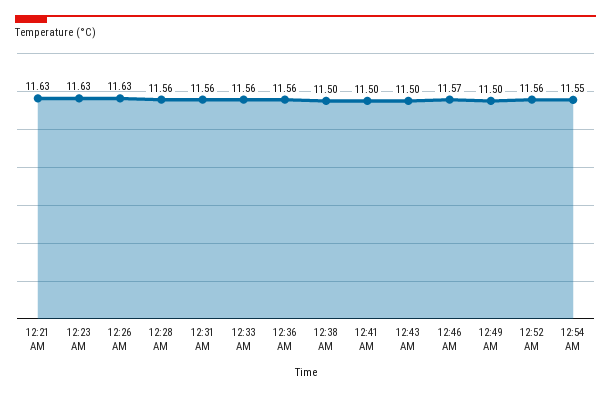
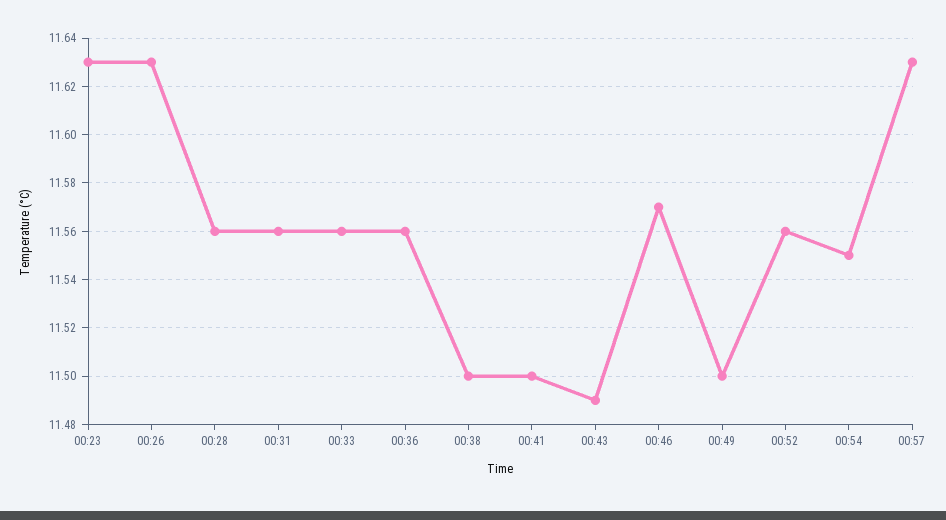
12:21 AM: 11.63 -> none
12:43 AM: 11.5 -> 11.49
00:57: none -> 11.63

